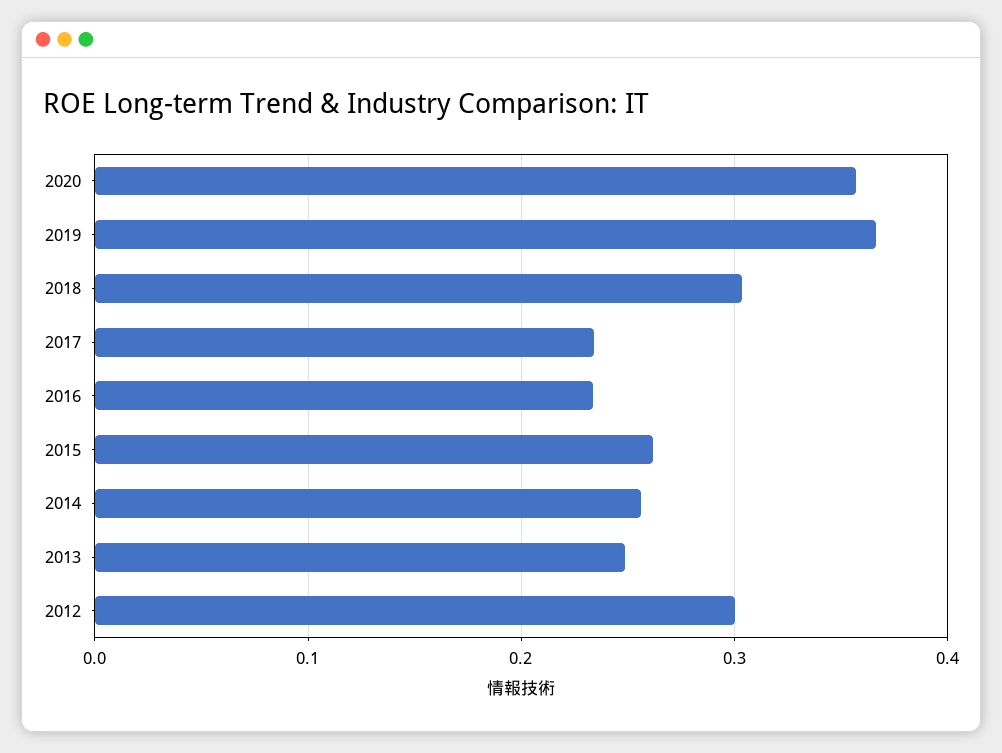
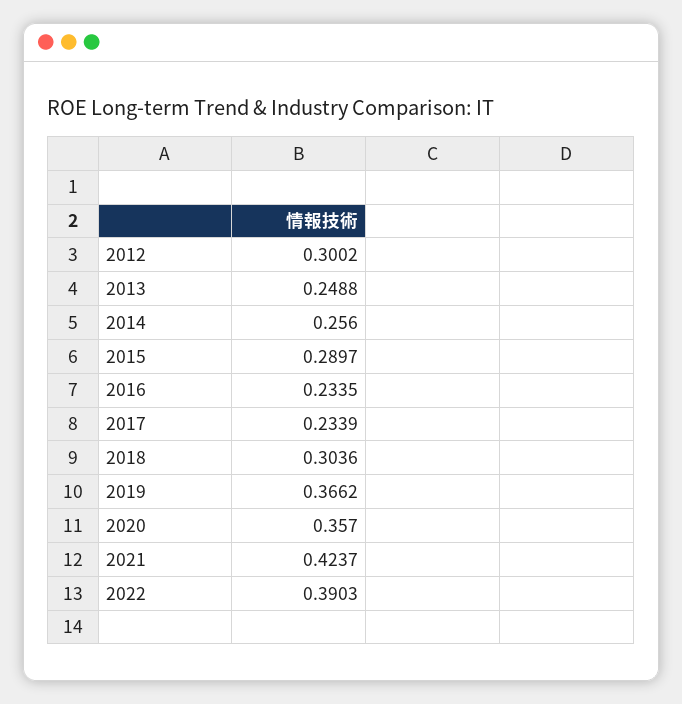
2015: 0.26 -> 0.2897
2021: none -> 0.4237
2022: none -> 0.3903

